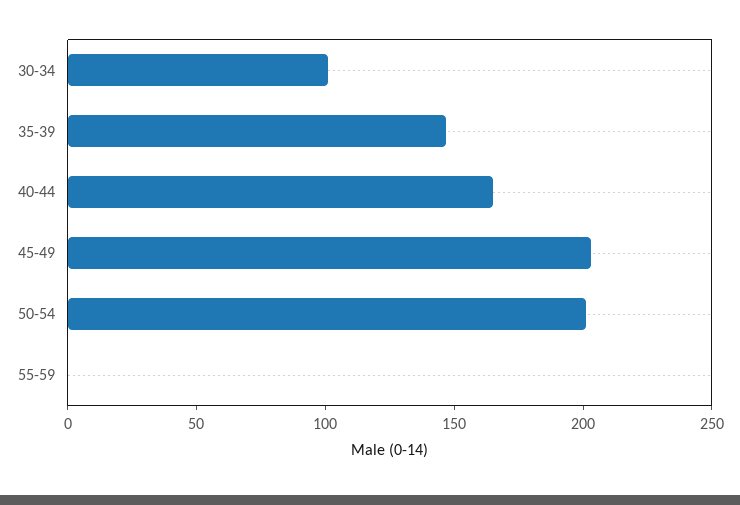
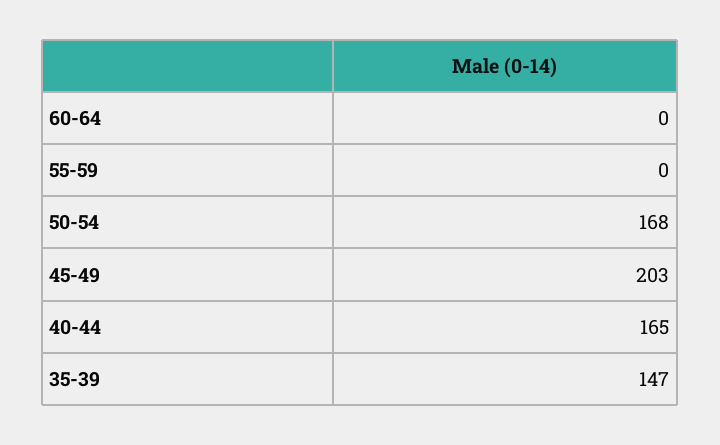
30-34: 100 -> none
50-54: 200 -> 168
60-64: none -> 0

